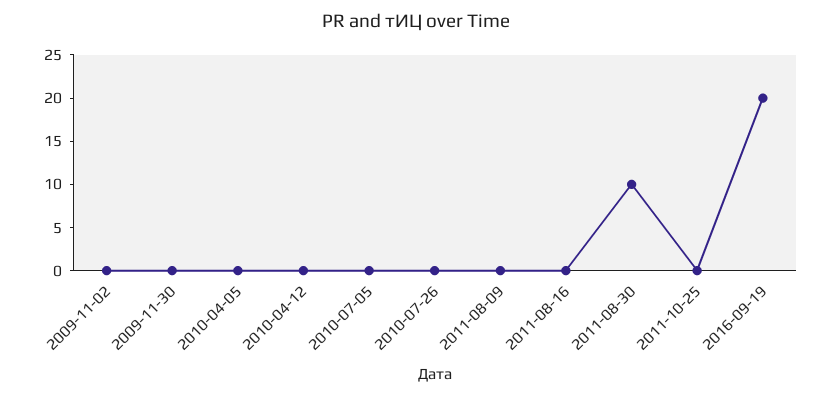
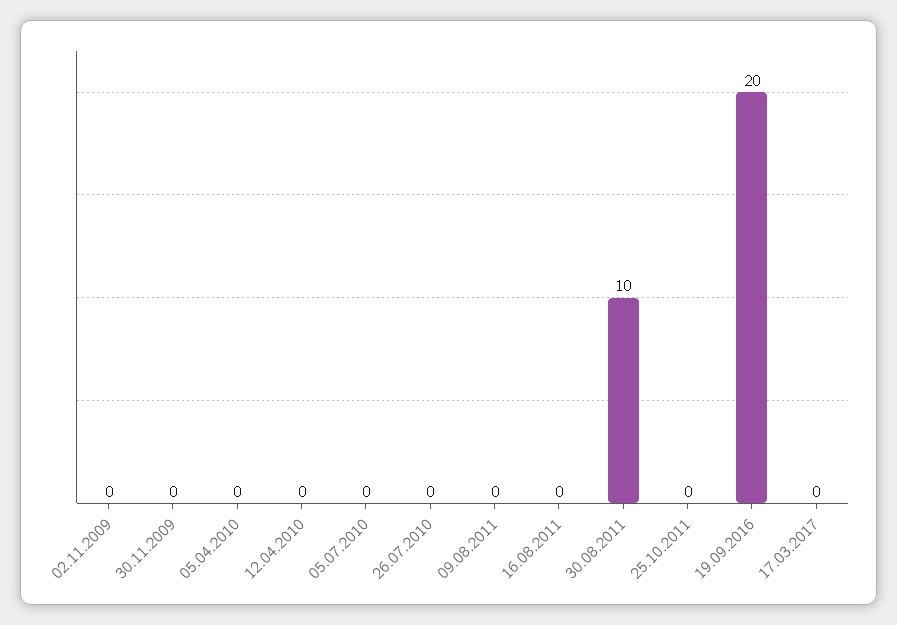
17.03.2017: none -> 0

